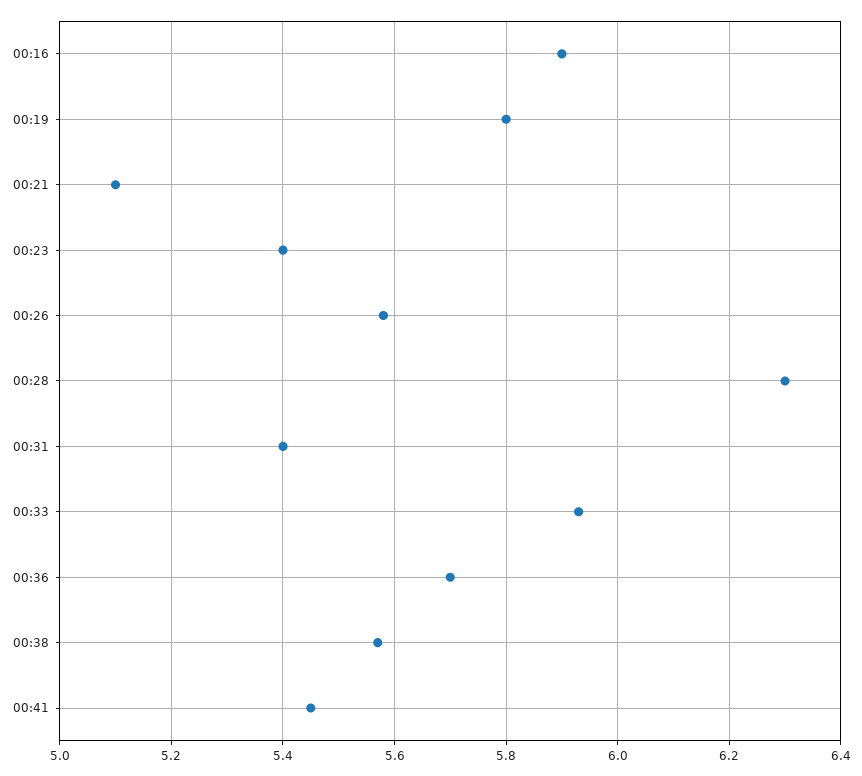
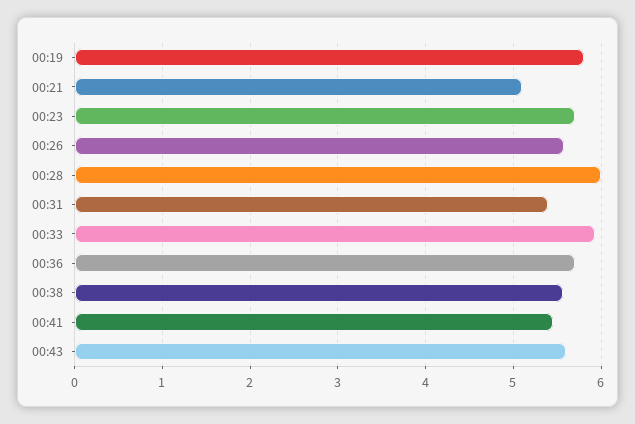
00:16: 5.9 -> none
00:23: 5.4 -> 5.7
00:28: 6.3 -> 6
00:43: none -> 5.6

